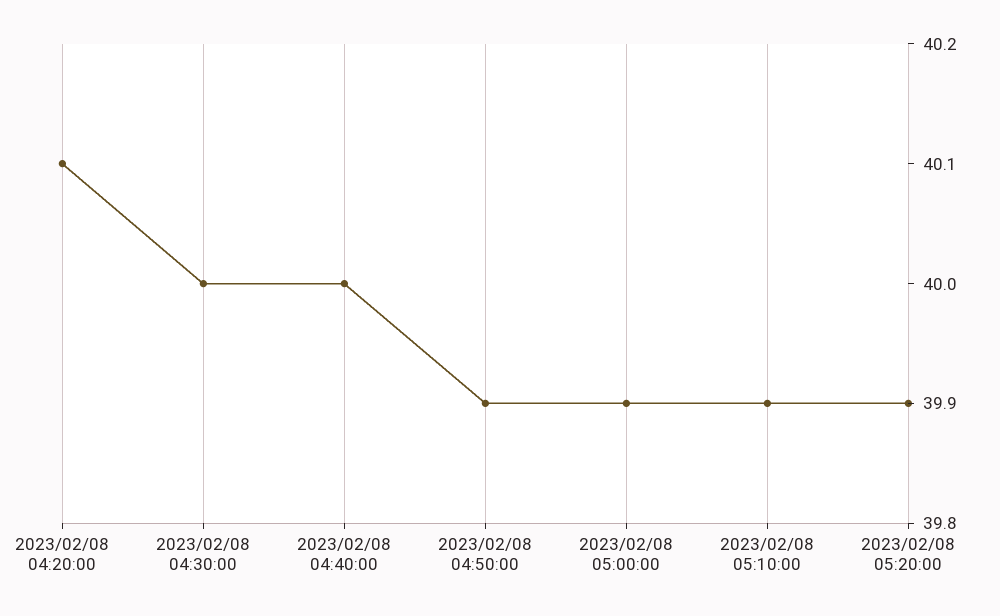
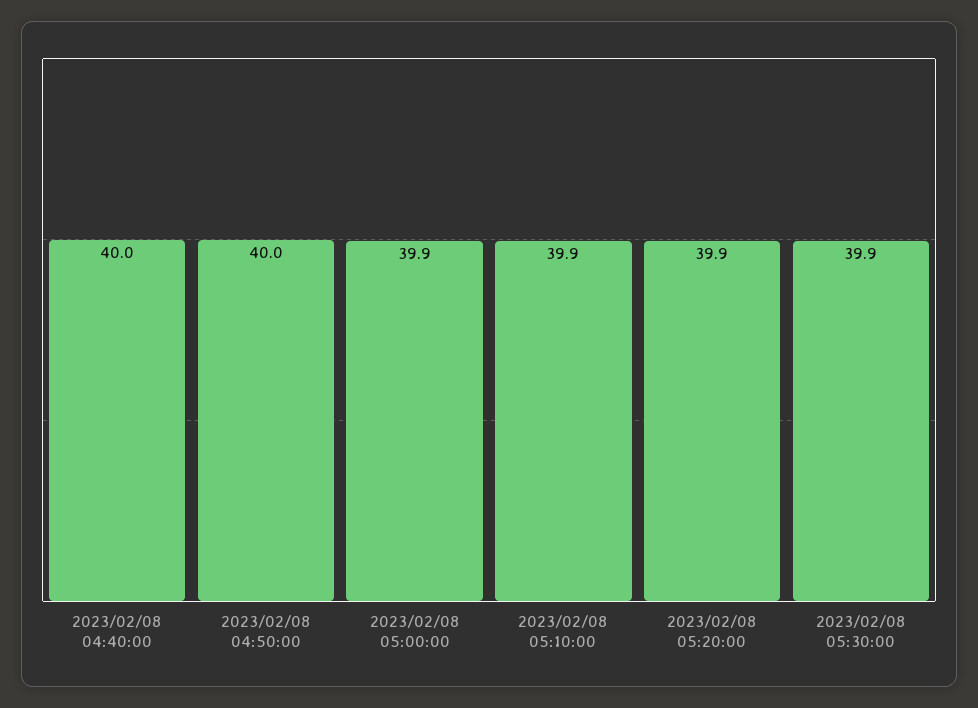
2023/02/08 04:20:00: 40.1 -> none
2023/02/08 04:30:00: 40 -> none
2023/02/08 04:50:00: 39.9 -> 40
2023/02/08 05:30:00: none -> 39.9

